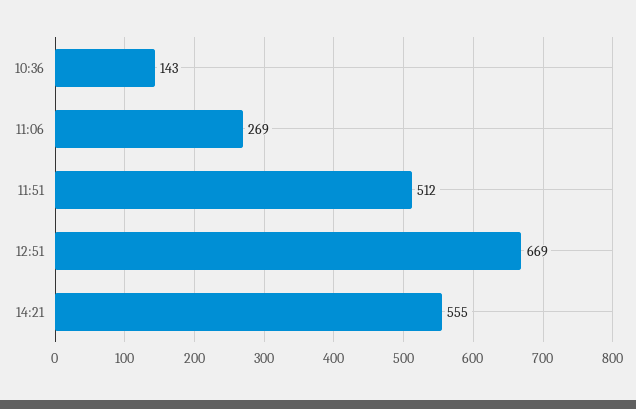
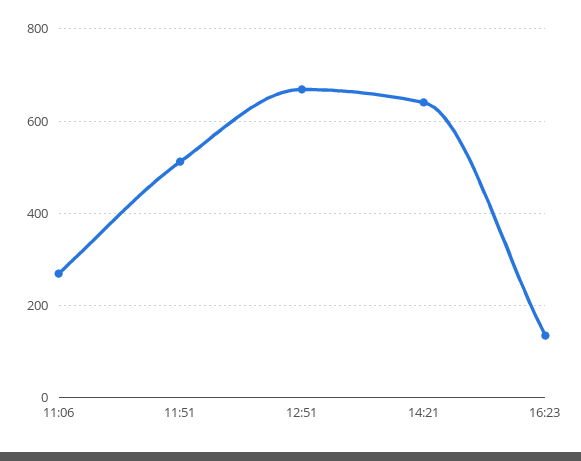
10:36: 143 -> none
14:21: 555 -> 640
16:23: none -> 140

